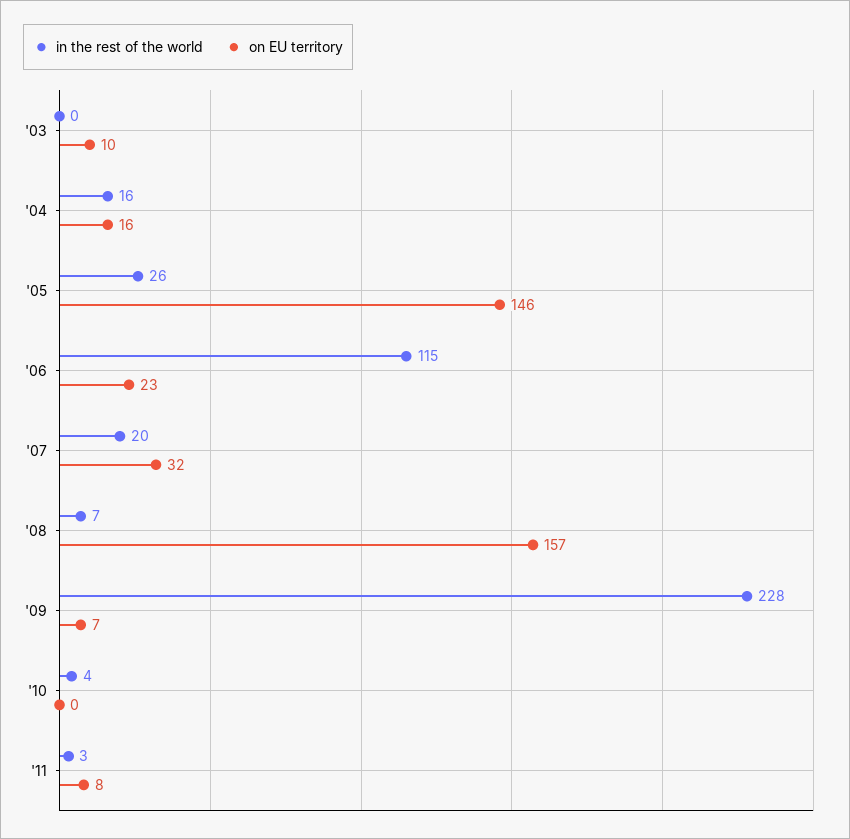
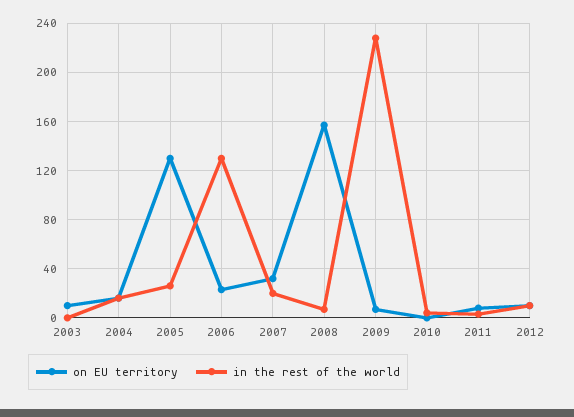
on EU territory, '05: 146 -> 130
in the rest of the world, '06: 115 -> 130
on EU territory, 2012: none -> 10
in the rest of the world, 2012: none -> 10

